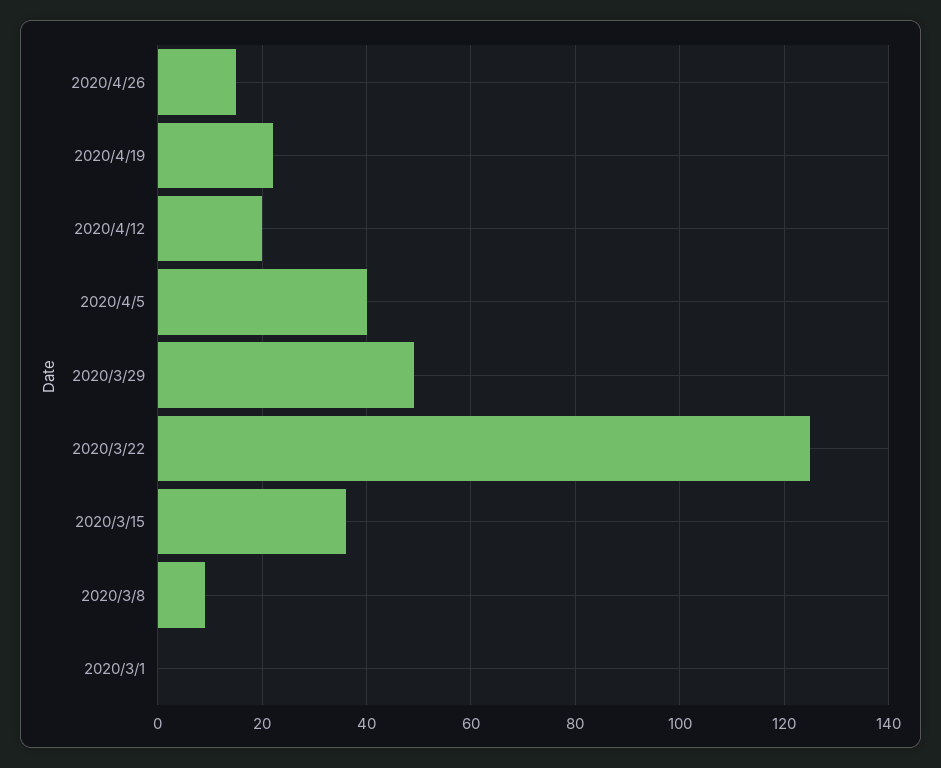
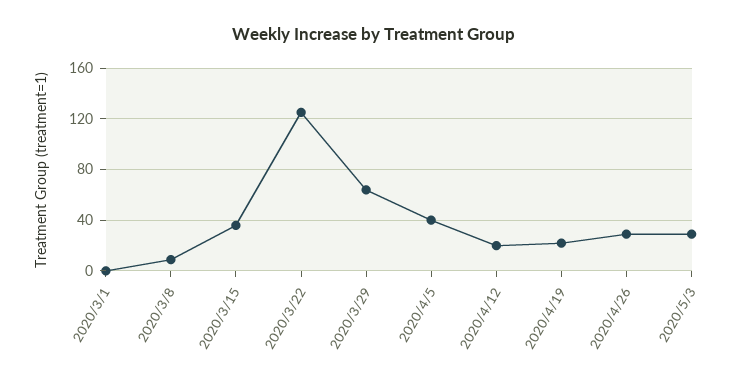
2020/4/26: 15 -> 30
2020/3/29: 50 -> 65
2020/5/3: none -> 30

